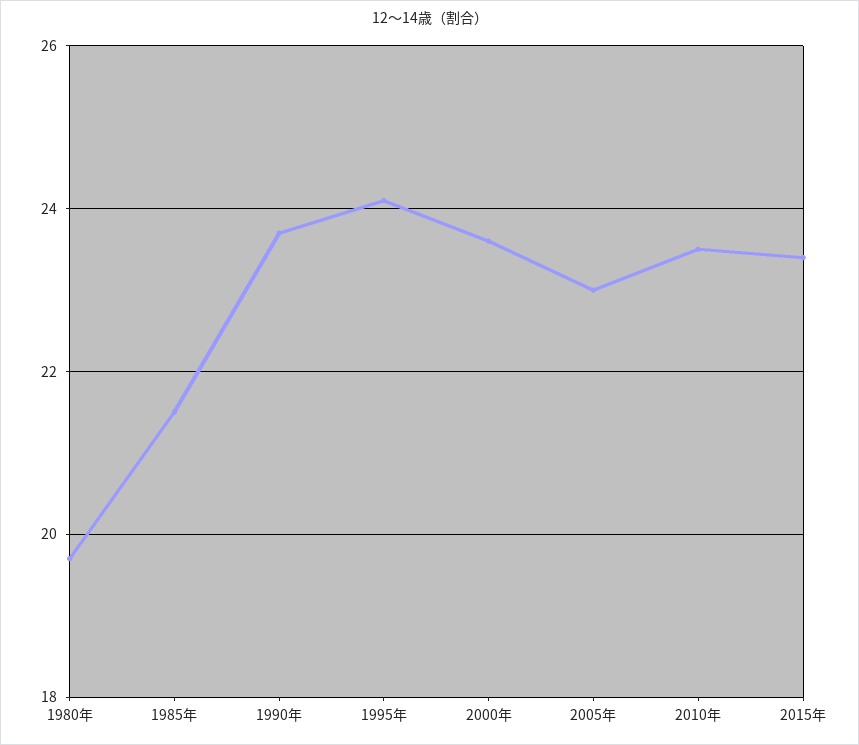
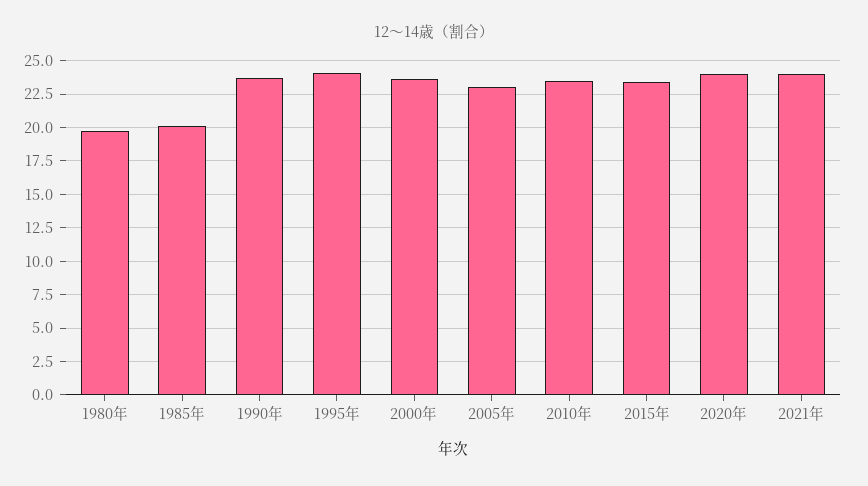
1985年: 21.5 -> 20
2020年: none -> 24
2021年: none -> 24

